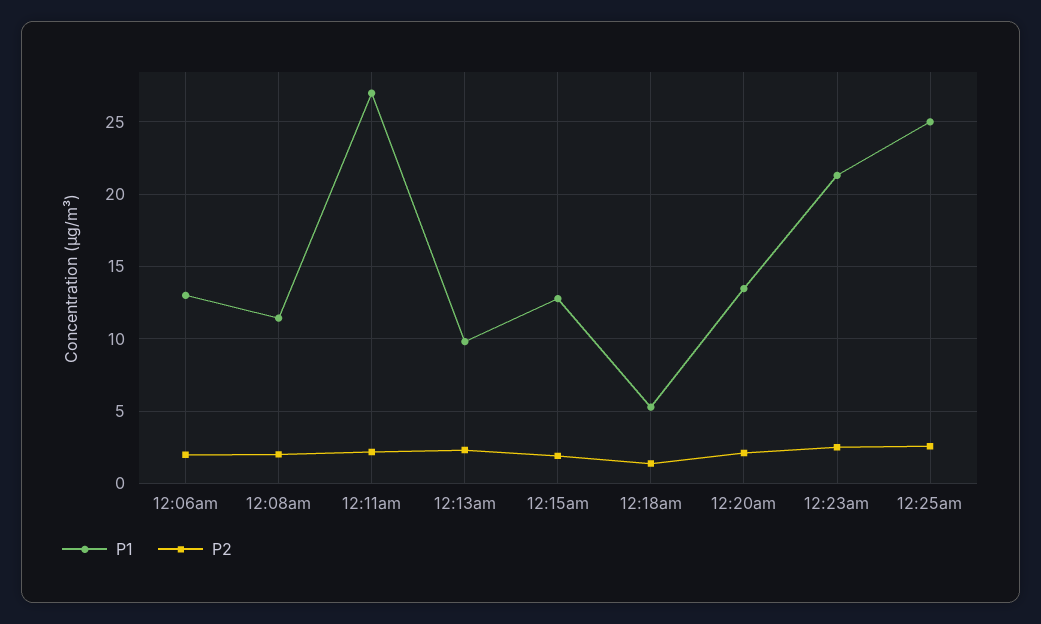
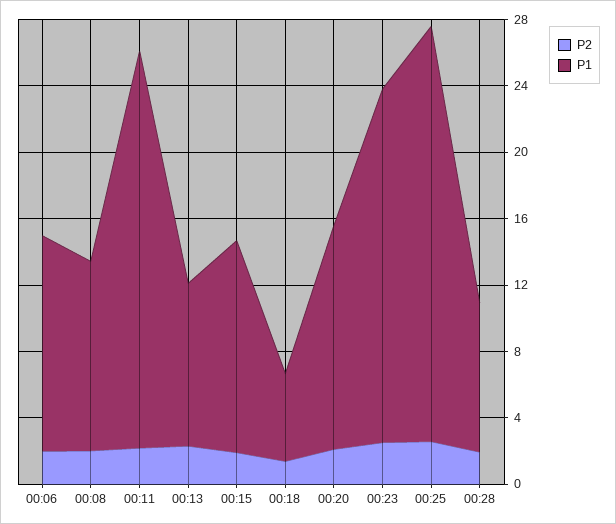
P1, 12:11am: 27 -> 24
P2, 00:28: none -> 2
P1, 00:28: none -> 9

